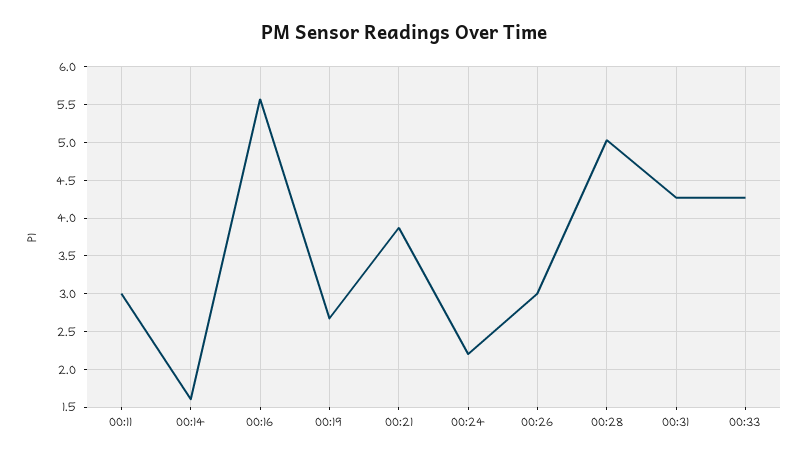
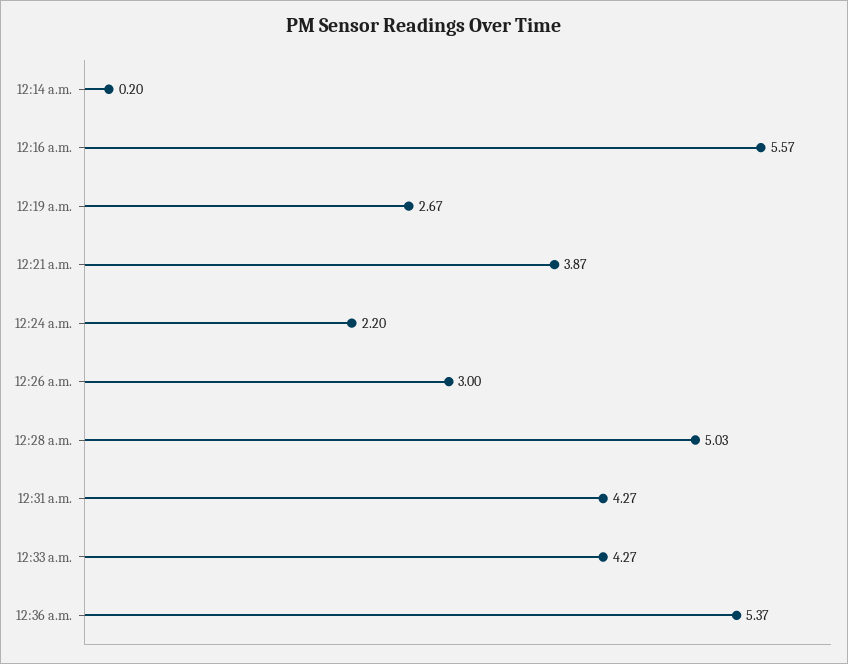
00:11: 3 -> none
00:14: 1.6 -> 0.2
12:36 a.m.: none -> 5.37

